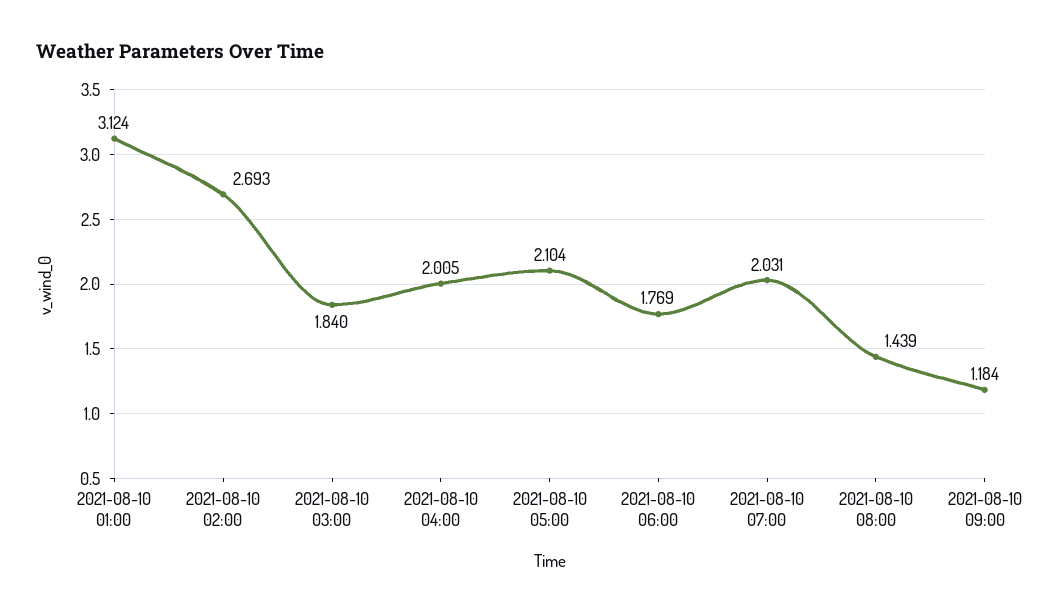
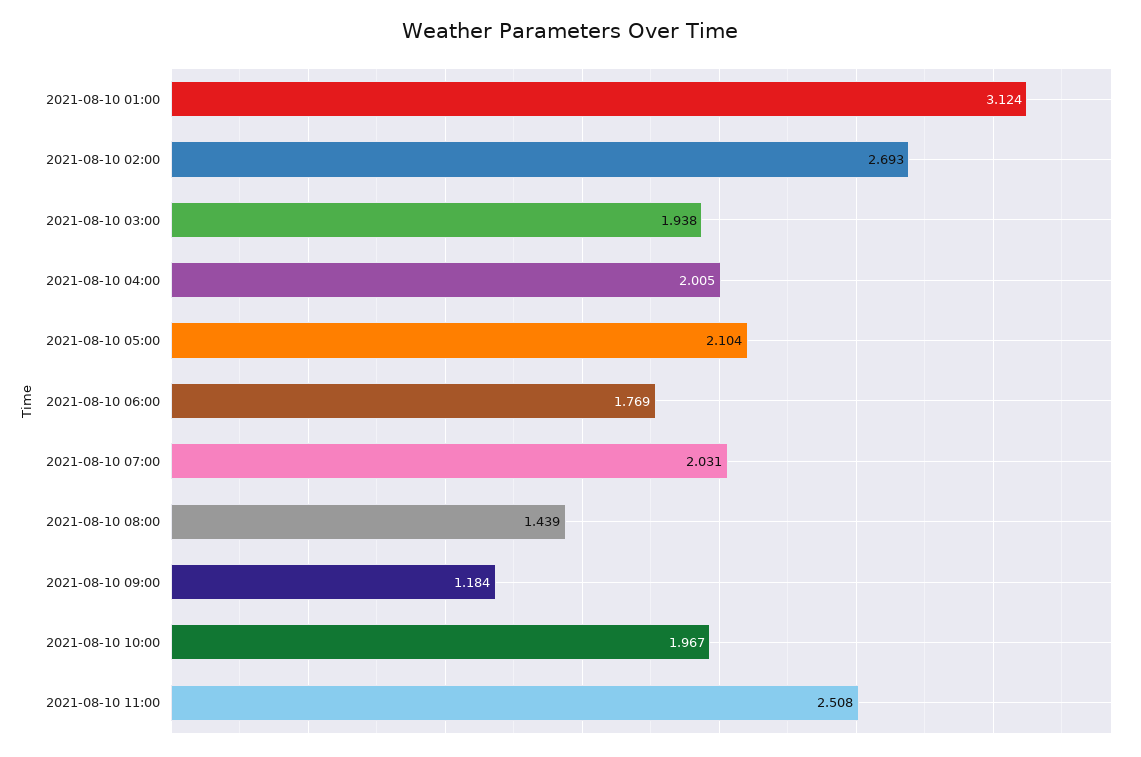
2021-08-10 03:00: 1.84 -> 1.938
2021-08-10 10:00: none -> 1.967
2021-08-10 11:00: none -> 2.508

